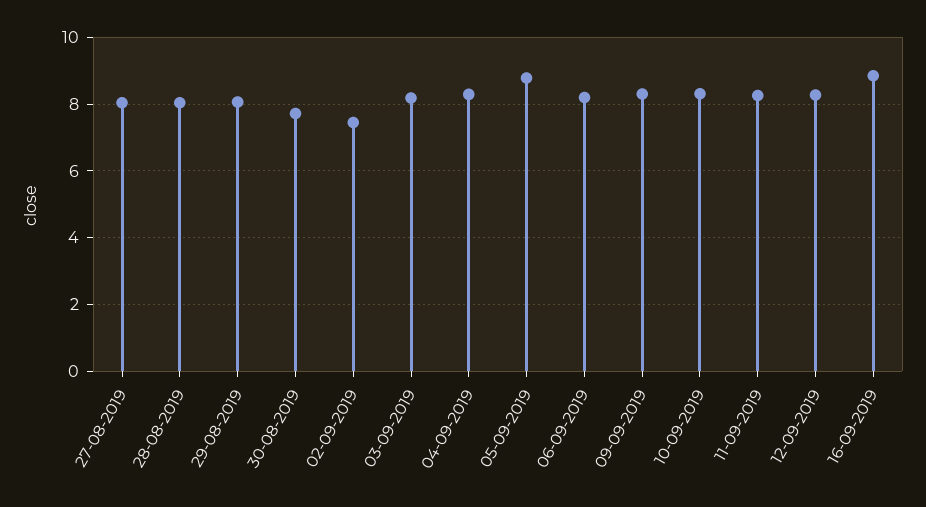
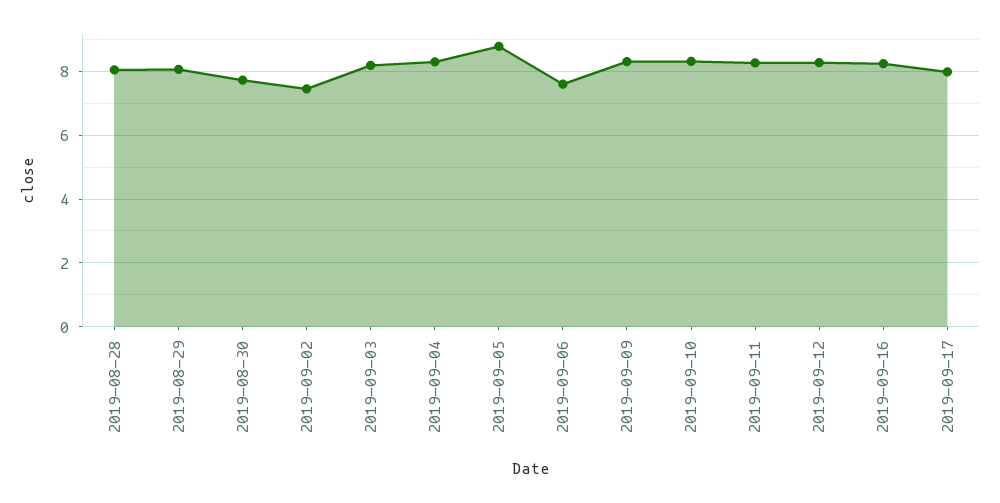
27-08-2019: 8 -> none
06-09-2019: 8.2 -> 7.6
16-09-2019: 8.8 -> 8.2
2019-09-17: none -> 8

